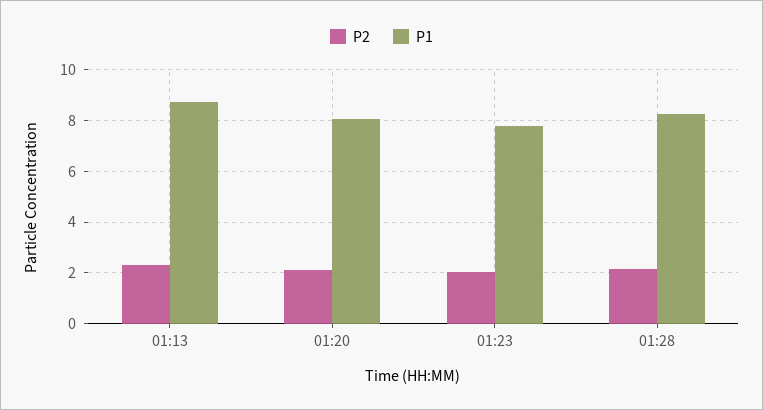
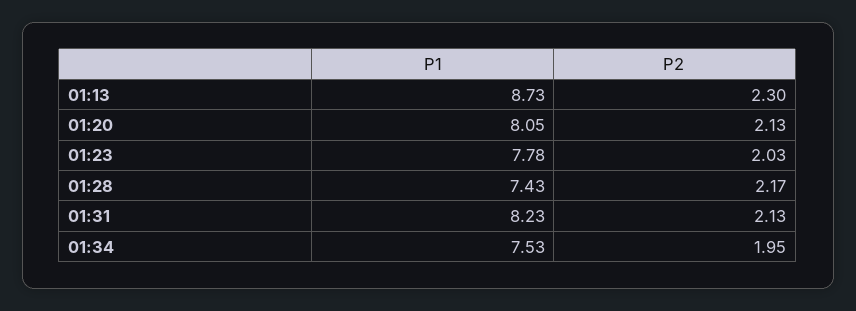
P1, 01:28: 8.25 -> 7.43
P1, 01:31: none -> 8.23
P2, 01:31: none -> 2.13
P1, 01:34: none -> 7.53
P2, 01:34: none -> 1.95

